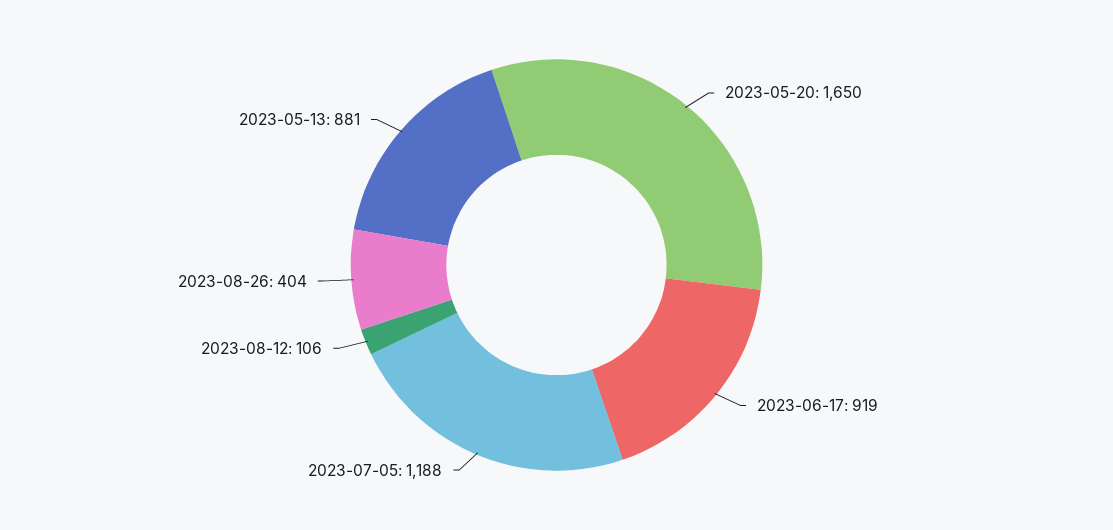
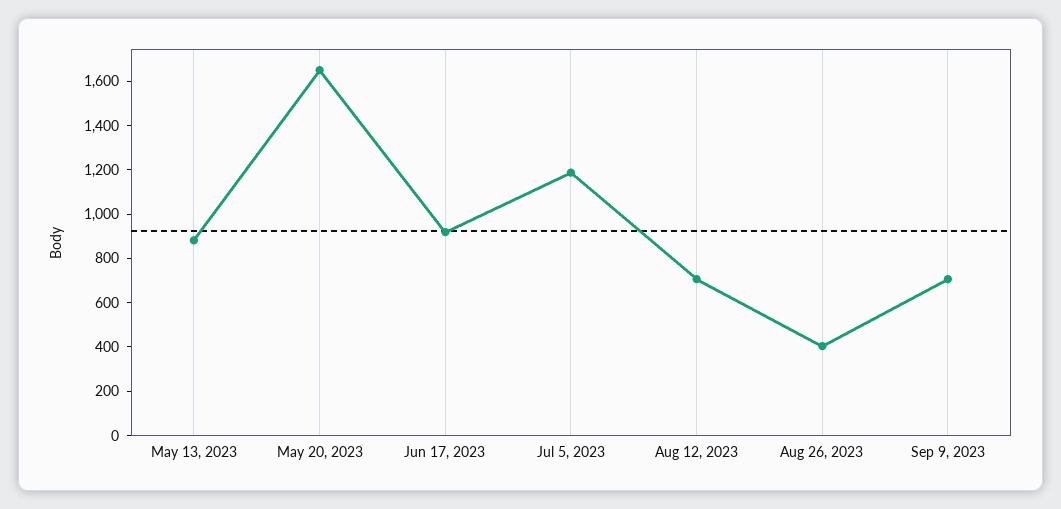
2023-08-12: 106 -> 700
Sep 9, 2023: none -> 700

